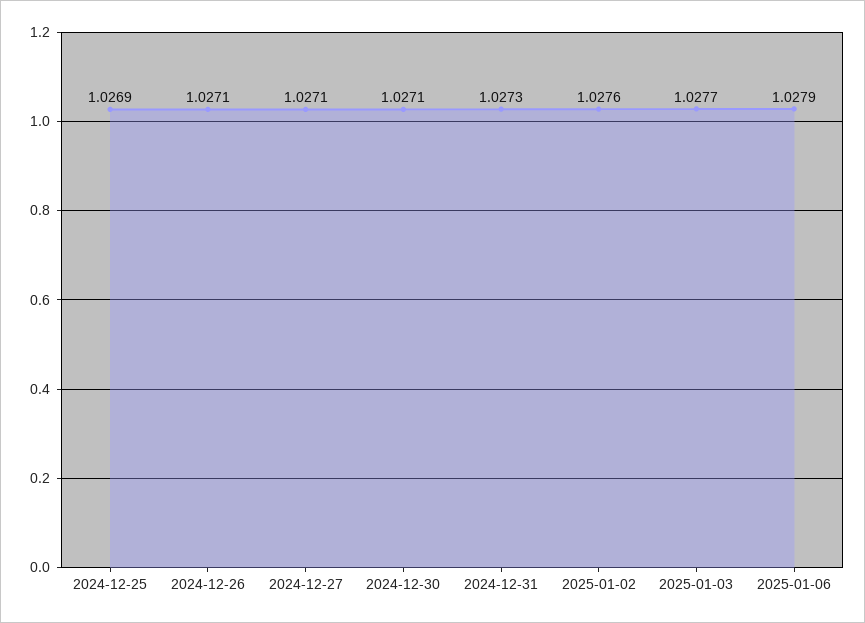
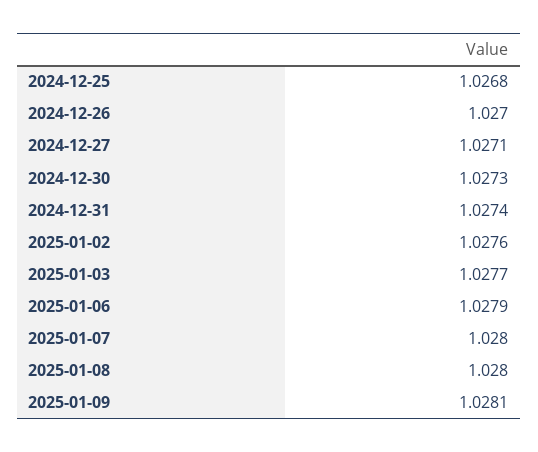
2024-12-25: 1.0269 -> 1.0268
2024-12-26: 1.0271 -> 1.027
2024-12-30: 1.0271 -> 1.0273
2024-12-31: 1.0273 -> 1.0274
2025-01-07: none -> 1.028
2025-01-08: none -> 1.028
2025-01-09: none -> 1.0281

